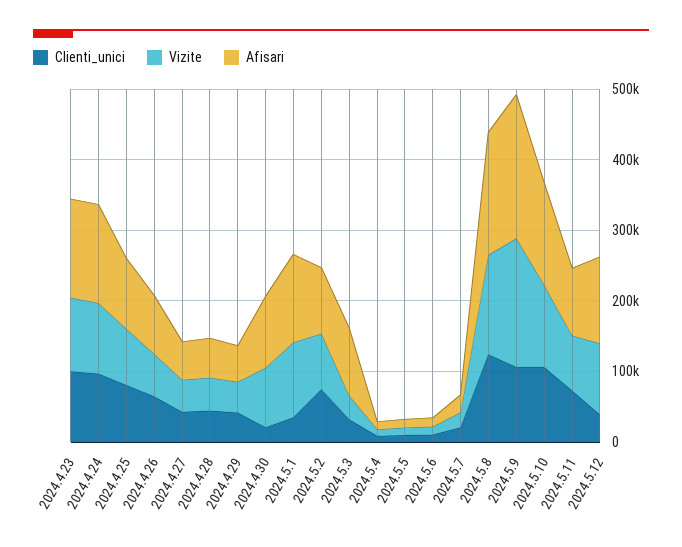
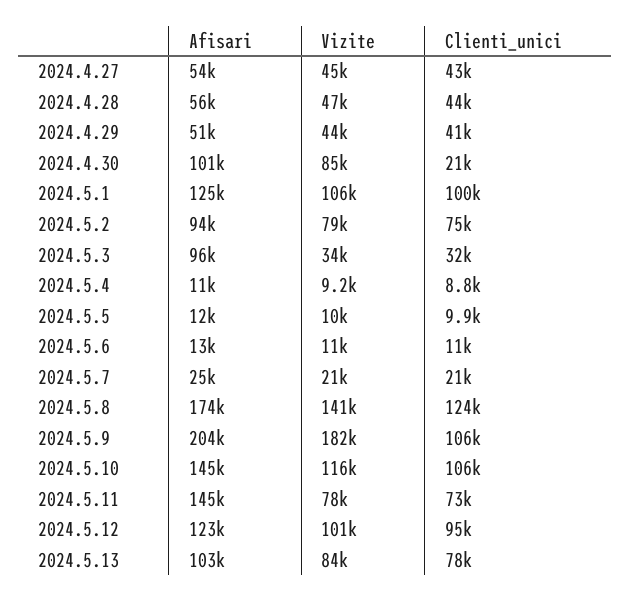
Clienti_unici, 2024.4.23: 100000 -> none
Vizite, 2024.4.23: 100000 -> none
Afisari, 2024.4.23: 140000 -> none
Clienti_unici, 2024.4.24: 100000 -> none
Vizite, 2024.4.24: 100000 -> none
Afisari, 2024.4.24: 140000 -> none
Clienti_unici, 2024.4.25: 80000 -> none
Vizite, 2024.4.25: 80000 -> none
Afisari, 2024.4.25: 100000 -> none
Clienti_unici, 2024.4.26: 60000 -> none
Vizite, 2024.4.26: 60000 -> none
Afisari, 2024.4.26: 80000 -> none
Clienti_unici, 2024.5.1: 40000 -> 100000
Afisari, 2024.5.11: 100000 -> 145000
Clienti_unici, 2024.5.12: 40000 -> 95000
Afisari, 2024.5.13: none -> 103000
Vizite, 2024.5.13: none -> 84000
Clienti_unici, 2024.5.13: none -> 78000

